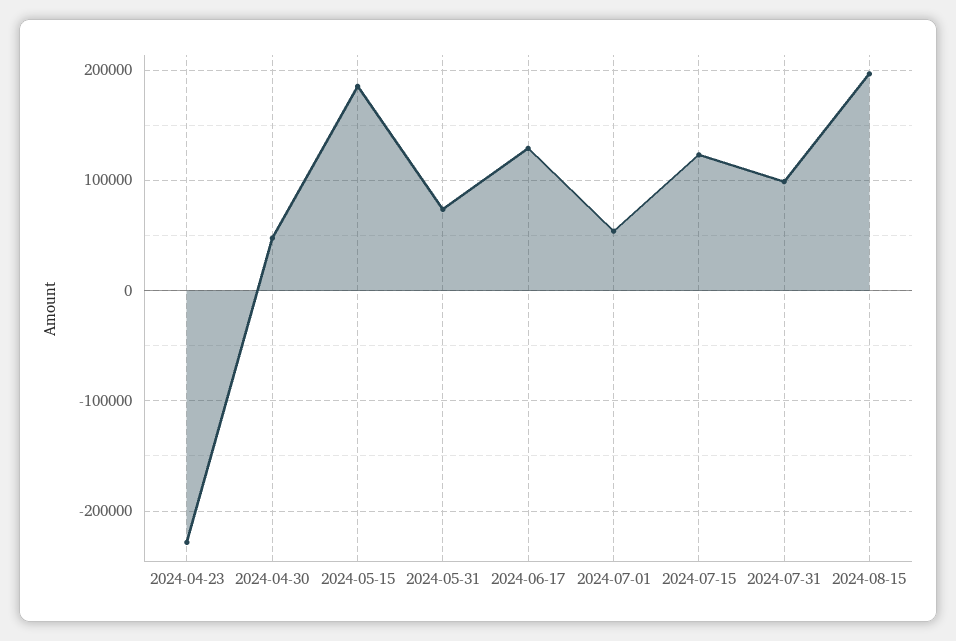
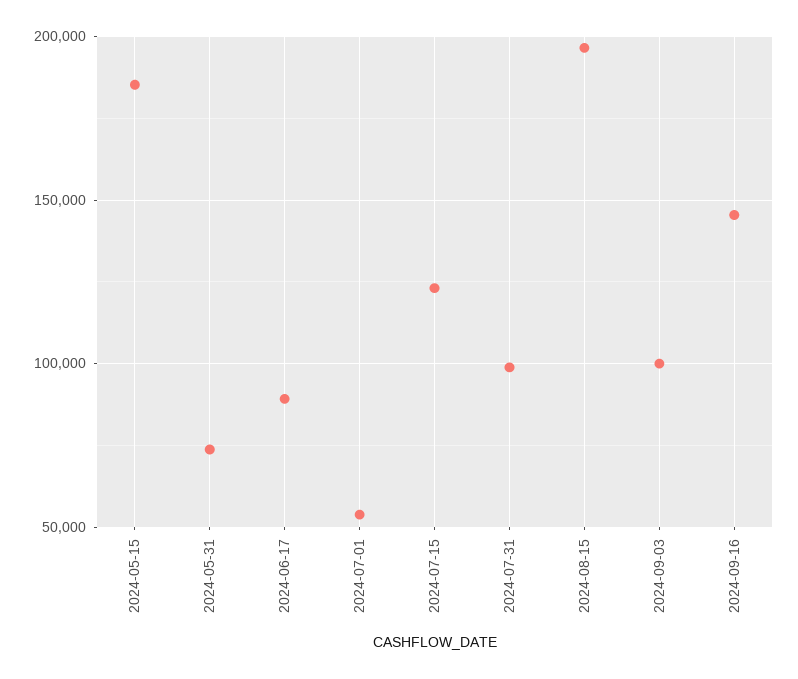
2024-04-23: -230000 -> none
2024-04-30: 50000 -> none
2024-06-17: 130000 -> 90000
2024-09-03: none -> 100000
2024-09-16: none -> 145000

